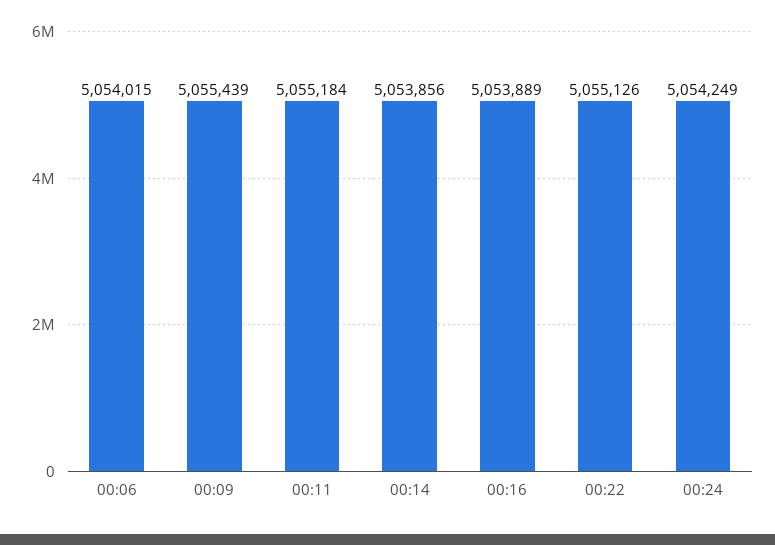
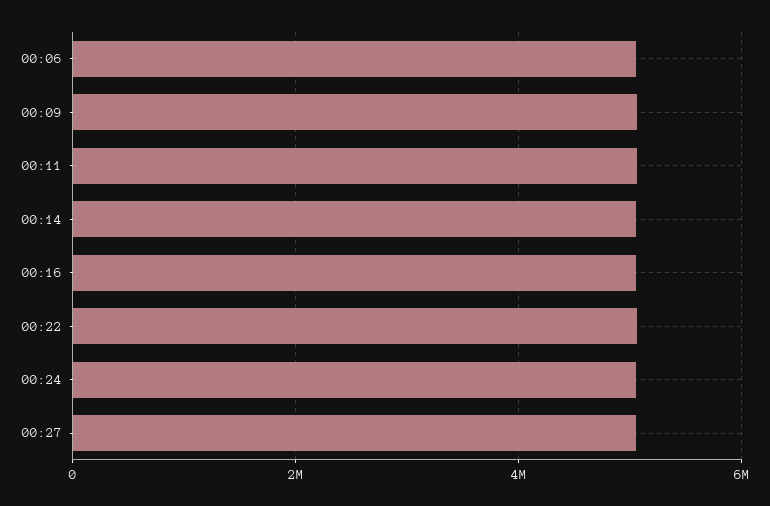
00:27: none -> 5000000

